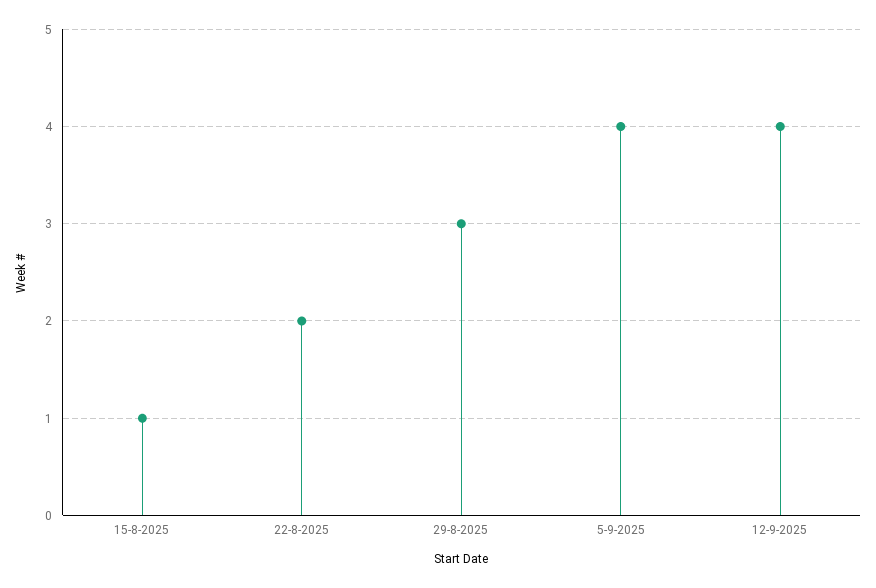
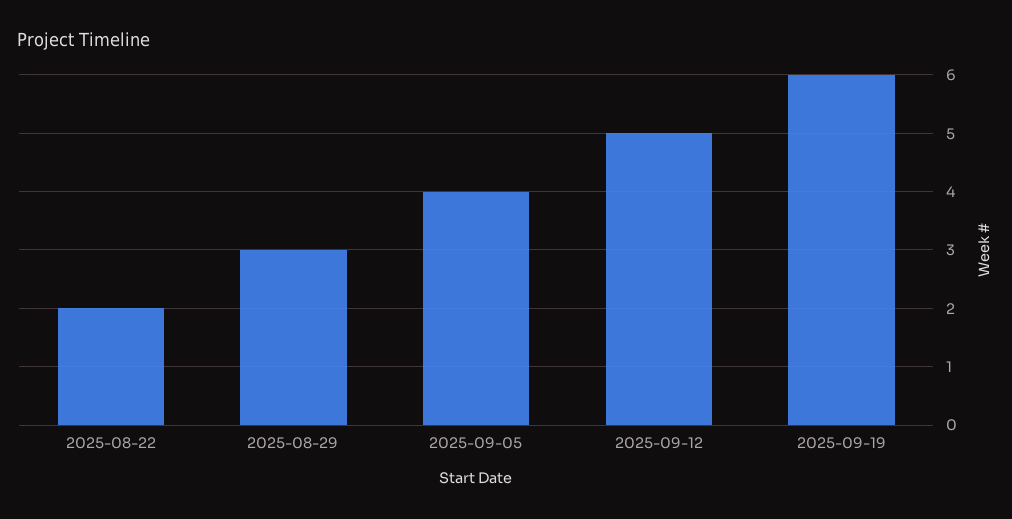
15-8-2025: 1 -> none
12-9-2025: 4 -> 5
2025-09-19: none -> 6

